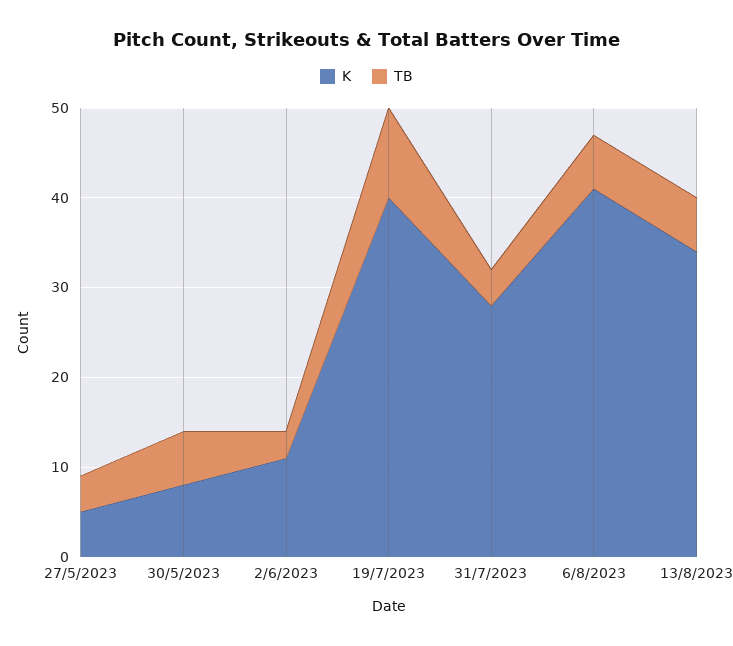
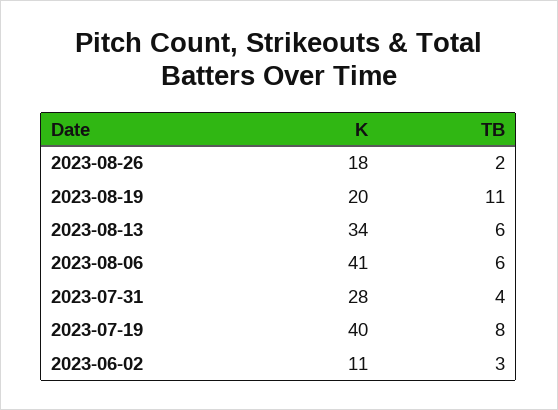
K, 27/5/2023: 5 -> none
TB, 27/5/2023: 4 -> none
K, 30/5/2023: 8 -> none
TB, 30/5/2023: 6 -> none
TB, 19/7/2023: 10 -> 8
K, 2023-08-26: none -> 18
TB, 2023-08-26: none -> 2
K, 2023-08-19: none -> 20
TB, 2023-08-19: none -> 11

